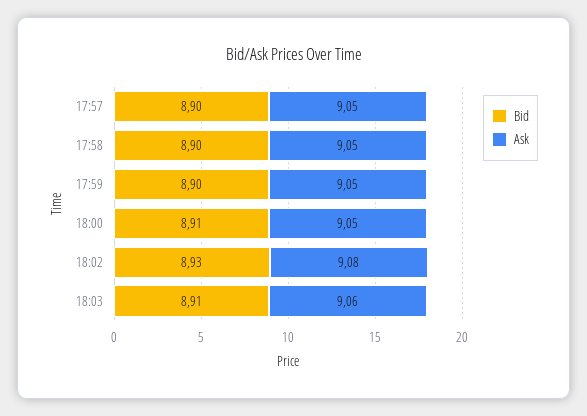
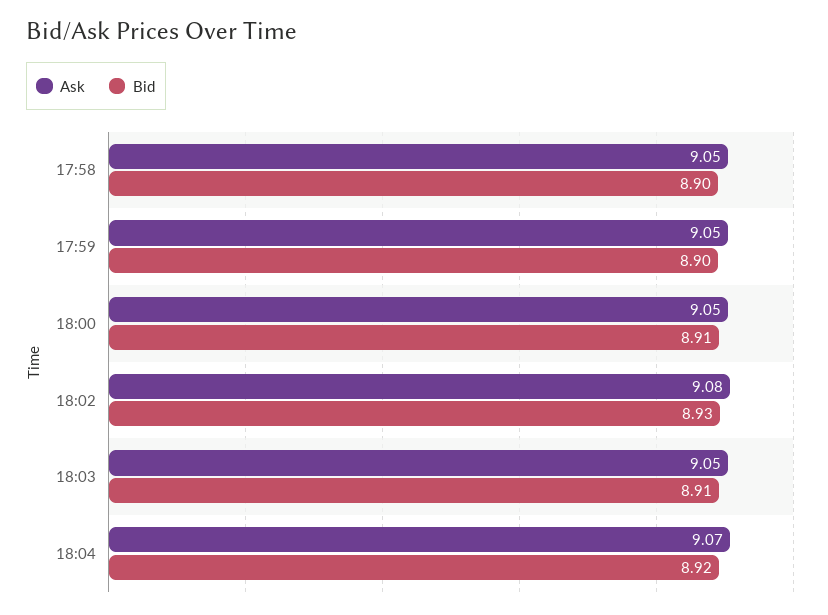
Bid, 17:57: 8.9 -> none
Ask, 17:57: 9.05 -> none
Ask, 18:03: 9.06 -> 9.05
Ask, 18:04: none -> 9.07
Bid, 18:04: none -> 8.92

